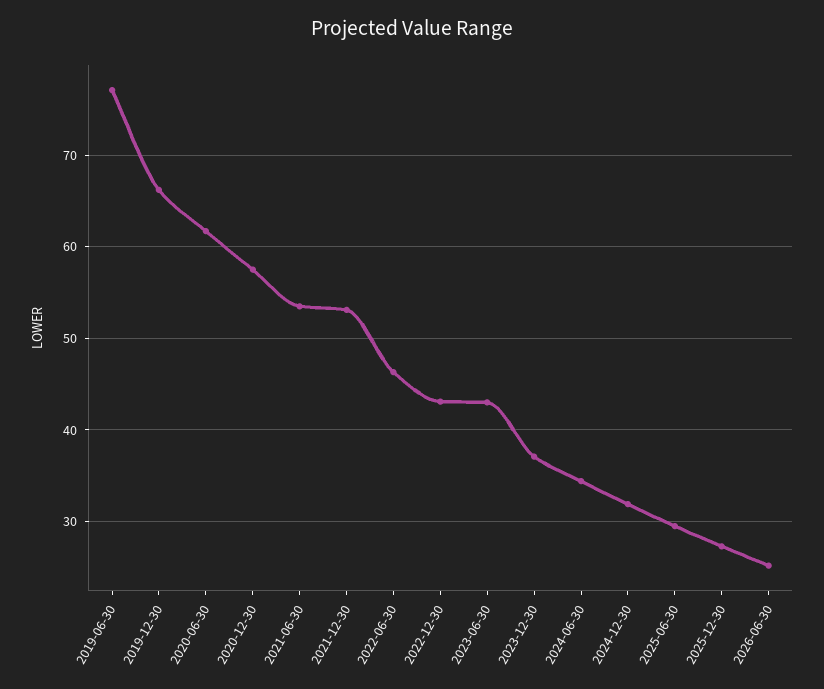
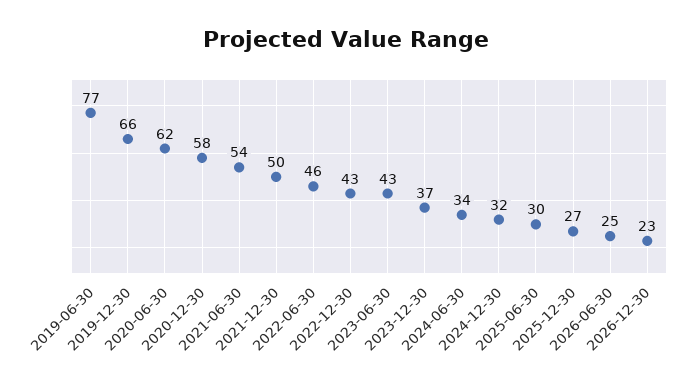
2021-12-30: 53 -> 50
2026-12-30: none -> 23

